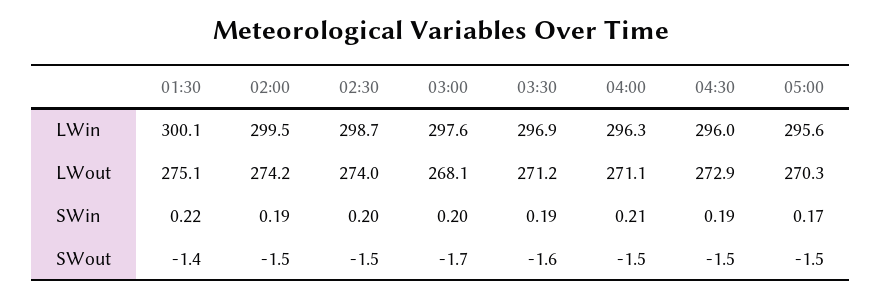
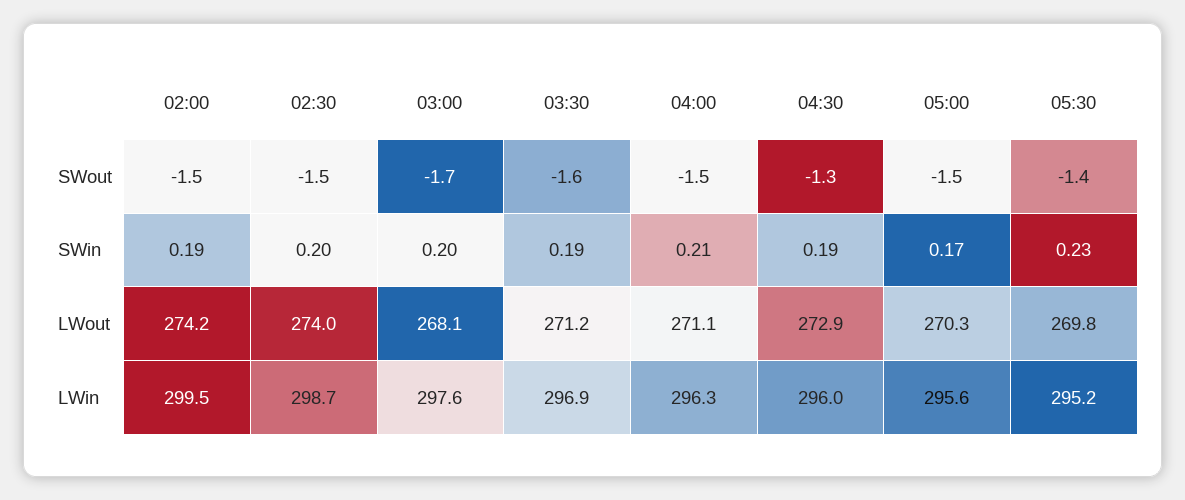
01:30, LWin: 300.1 -> none
01:30, LWout: 275.1 -> none
01:30, SWin: 0.22 -> none
01:30, SWout: -1.4 -> none
04:30, SWout: -1.5 -> -1.3
05:30, SWout: none -> -1.4
05:30, SWin: none -> 0.23
05:30, LWout: none -> 269.8
05:30, LWin: none -> 295.2

